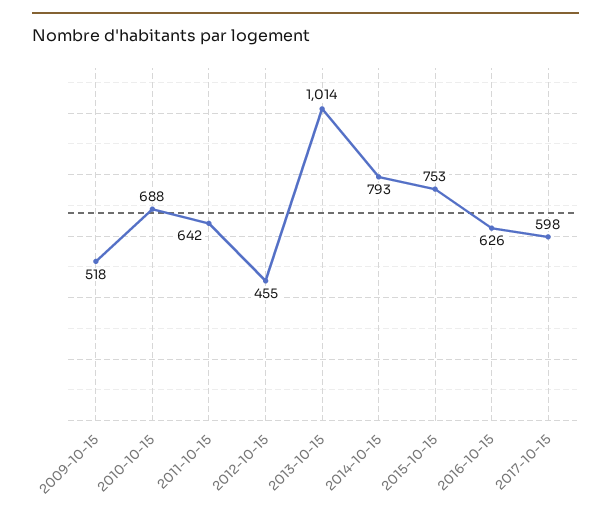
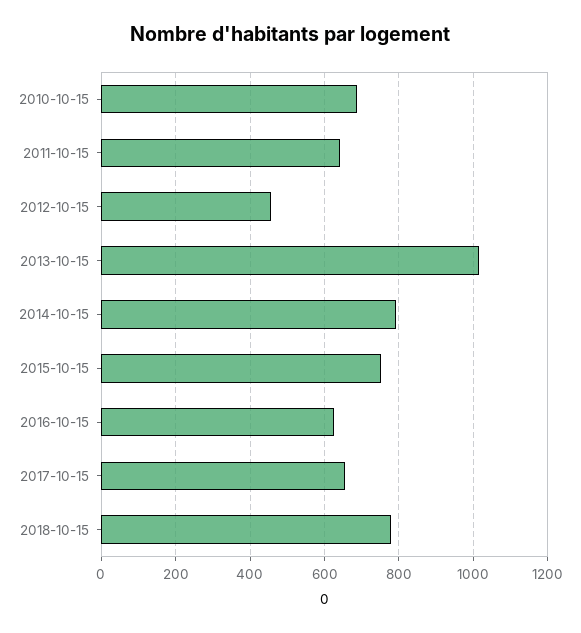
2009-10-15: 518 -> none
2017-10-15: 598 -> 660
2018-10-15: none -> 780

